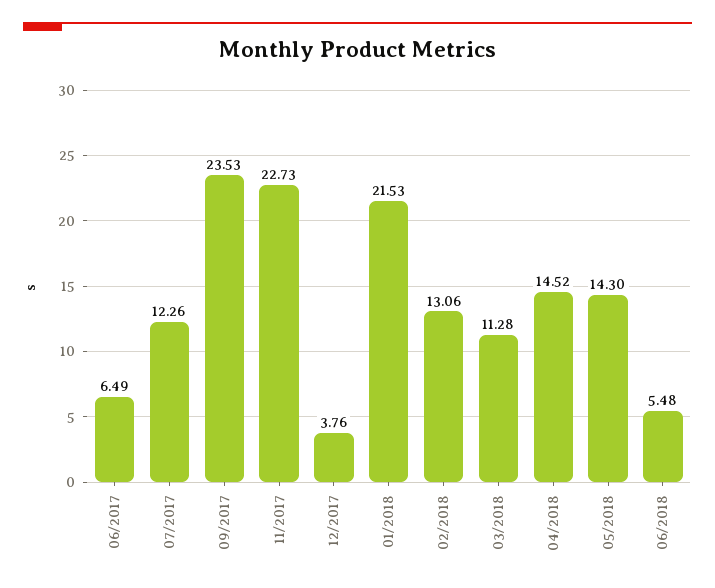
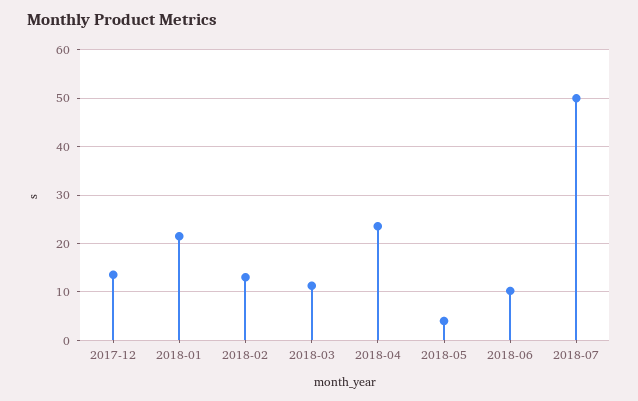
06/2017: 6.49 -> none
07/2017: 12.26 -> none
09/2017: 23.53 -> none
11/2017: 22.73 -> none
12/2017: 3.76 -> 14
04/2018: 14.52 -> 24
05/2018: 14.3 -> 4
06/2018: 5.48 -> 10
2018-07: none -> 50

